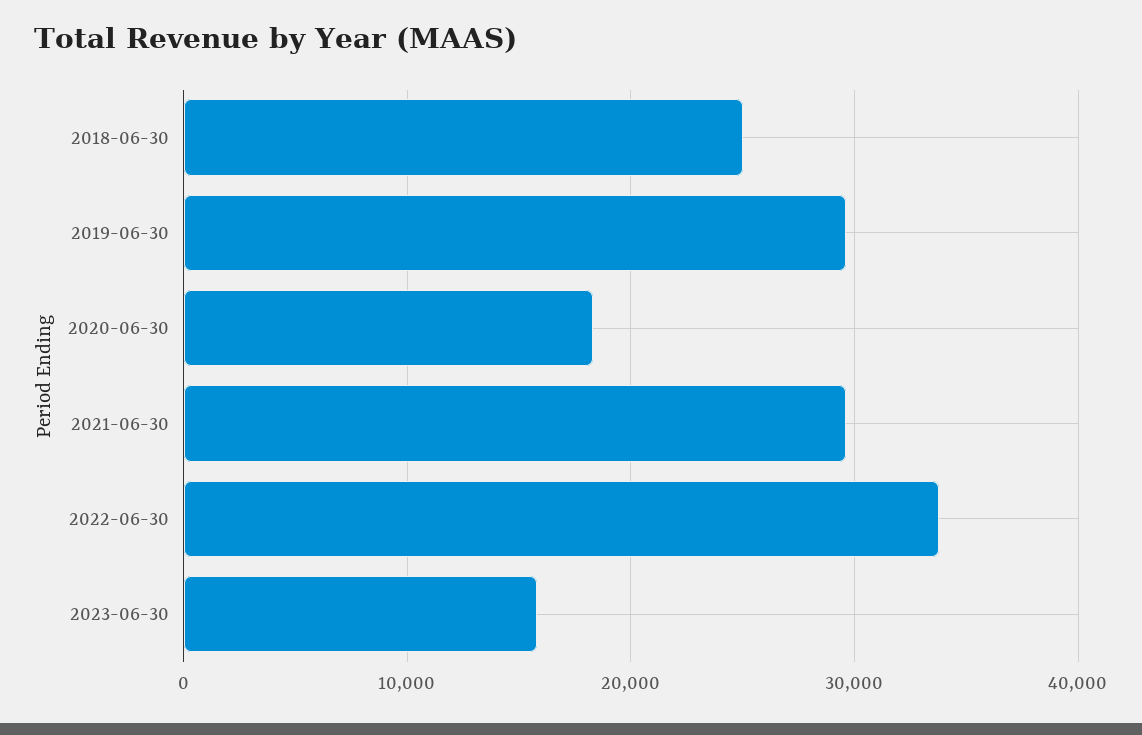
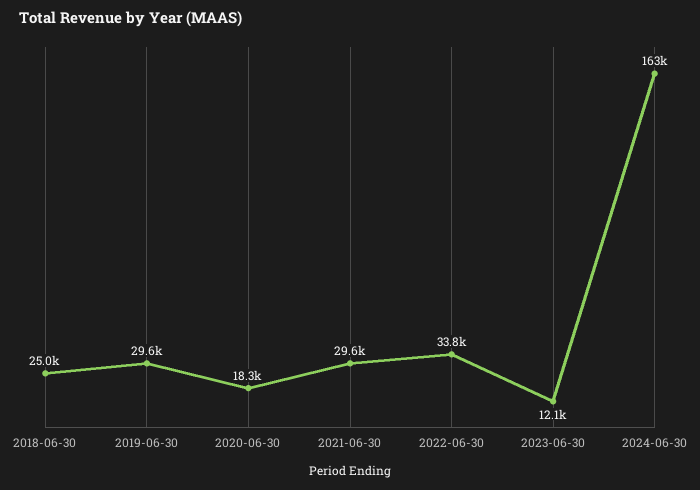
2023-06-30: 16000 -> 12100
2024-06-30: none -> 163000

